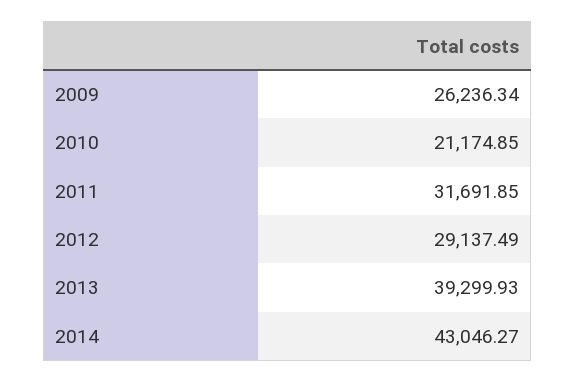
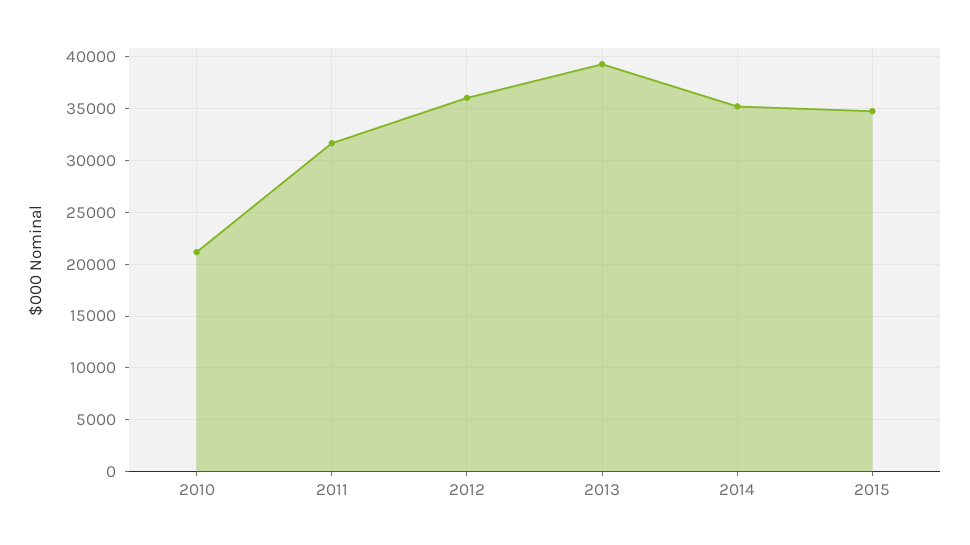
2009: 26236.34 -> none
2012: 29137.49 -> 36000
2014: 43046.27 -> 35000
2015: none -> 35000

